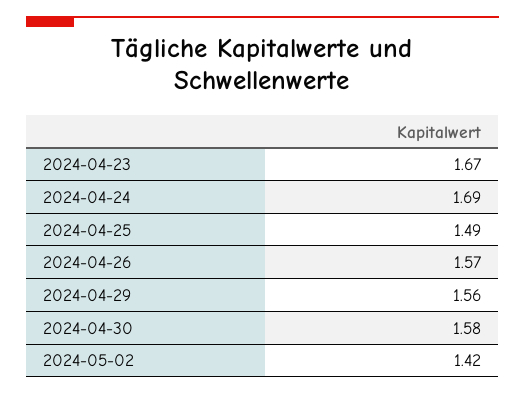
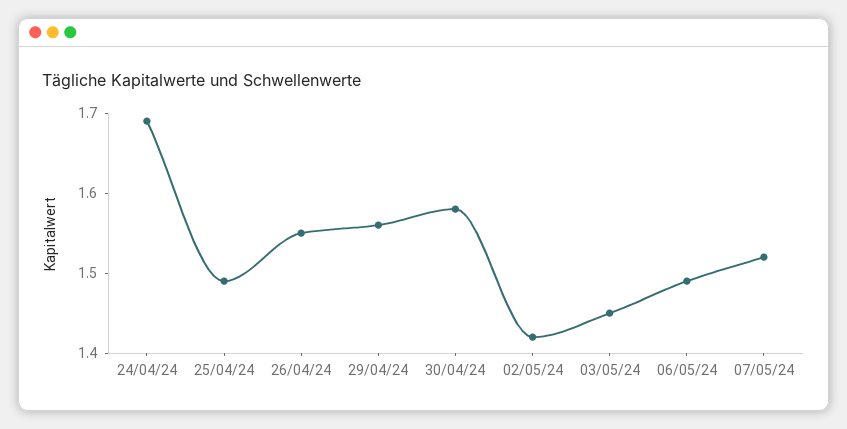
2024-04-23: 1.67 -> none
2024-04-26: 1.57 -> 1.55
03/05/24: none -> 1.45
06/05/24: none -> 1.49
07/05/24: none -> 1.52

